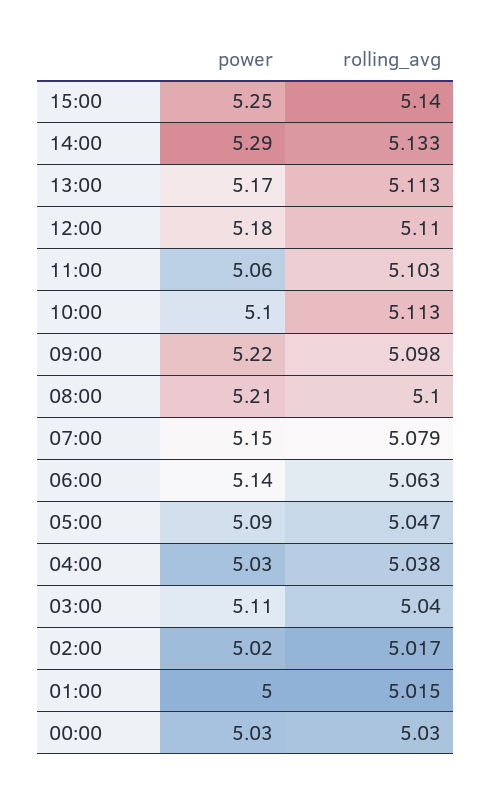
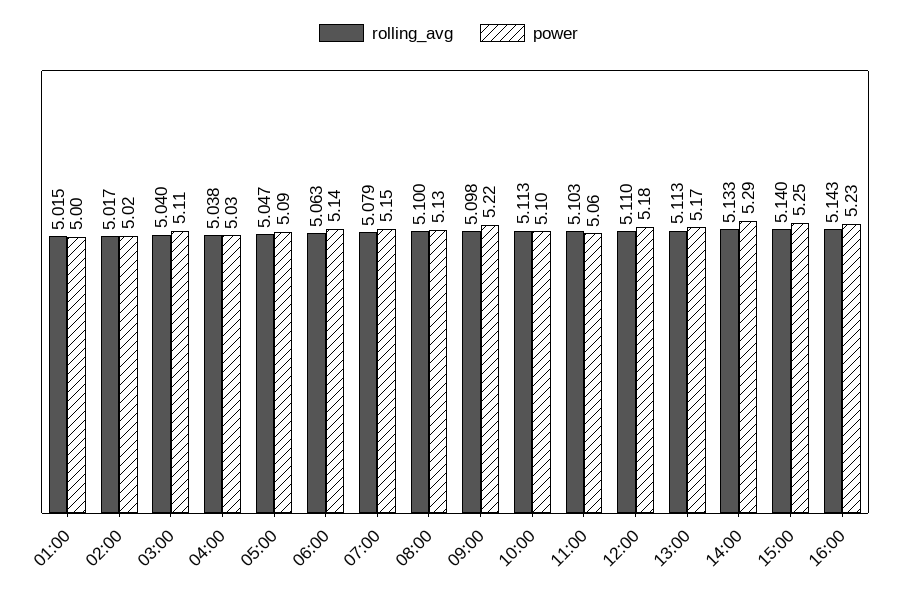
power, 08:00: 5.21 -> 5.13
power, 00:00: 5.03 -> none
rolling_avg, 00:00: 5.03 -> none
rolling_avg, 16:00: none -> 5.143
power, 16:00: none -> 5.23

